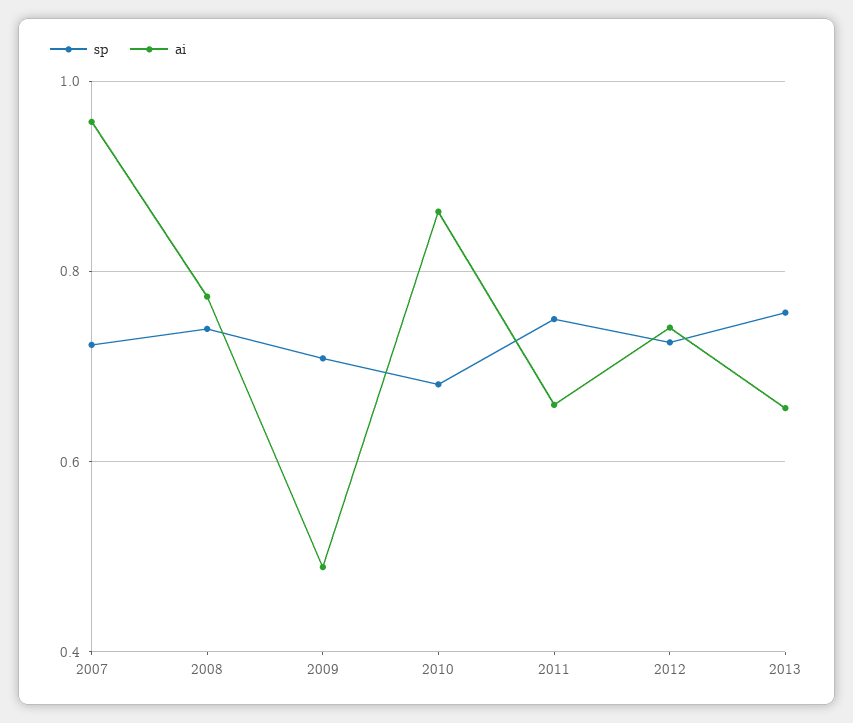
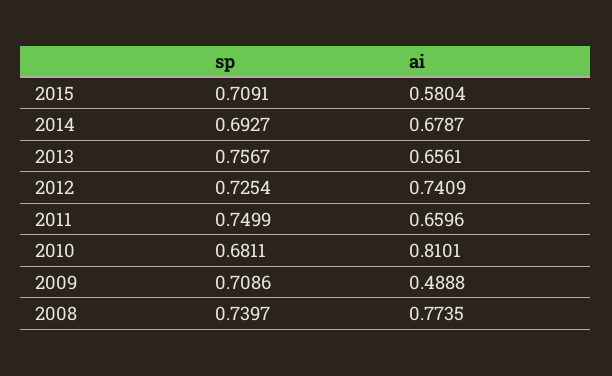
sp, 2007: 0.72 -> none
ai, 2007: 0.96 -> none
ai, 2010: 0.86 -> 0.8101
sp, 2015: none -> 0.7091
ai, 2015: none -> 0.5804
sp, 2014: none -> 0.6927
ai, 2014: none -> 0.6787

